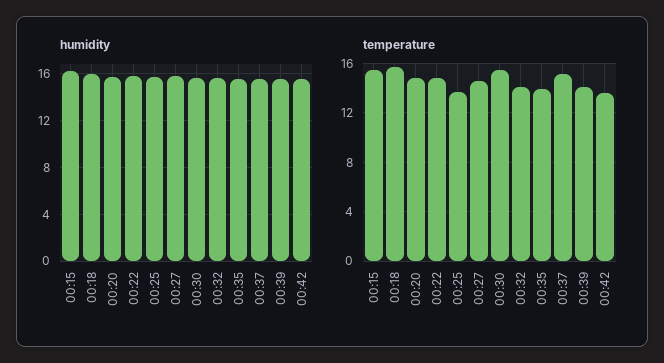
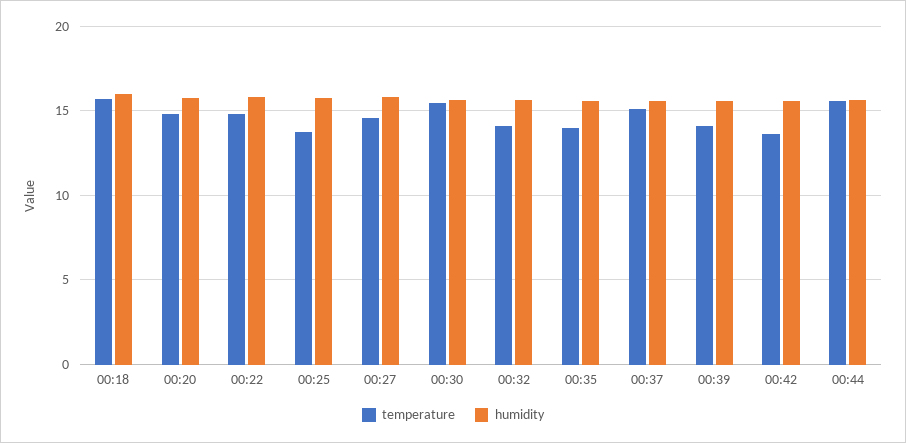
humidity, 00:15: 16 -> none
temperature, 00:15: 15.5 -> none
temperature, 00:44: none -> 15.5
humidity, 00:44: none -> 15.5

